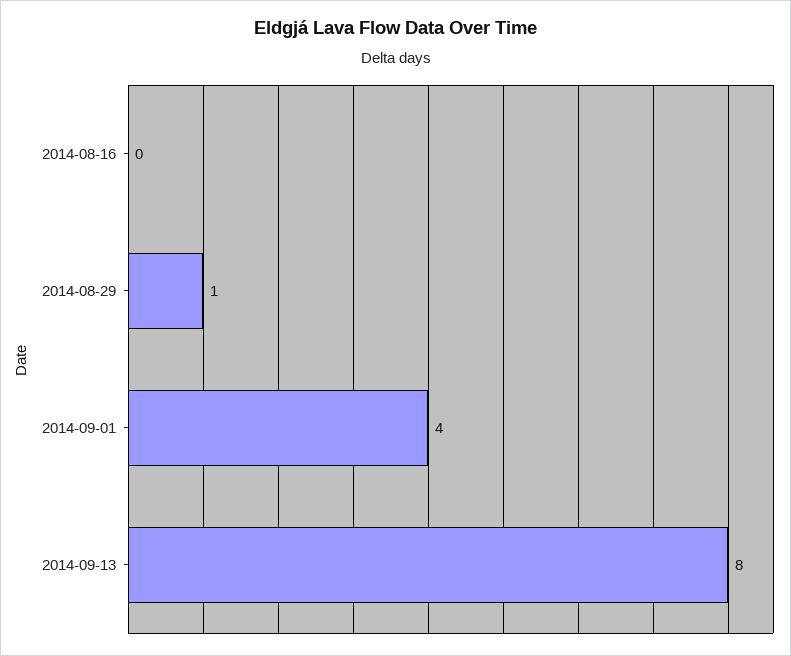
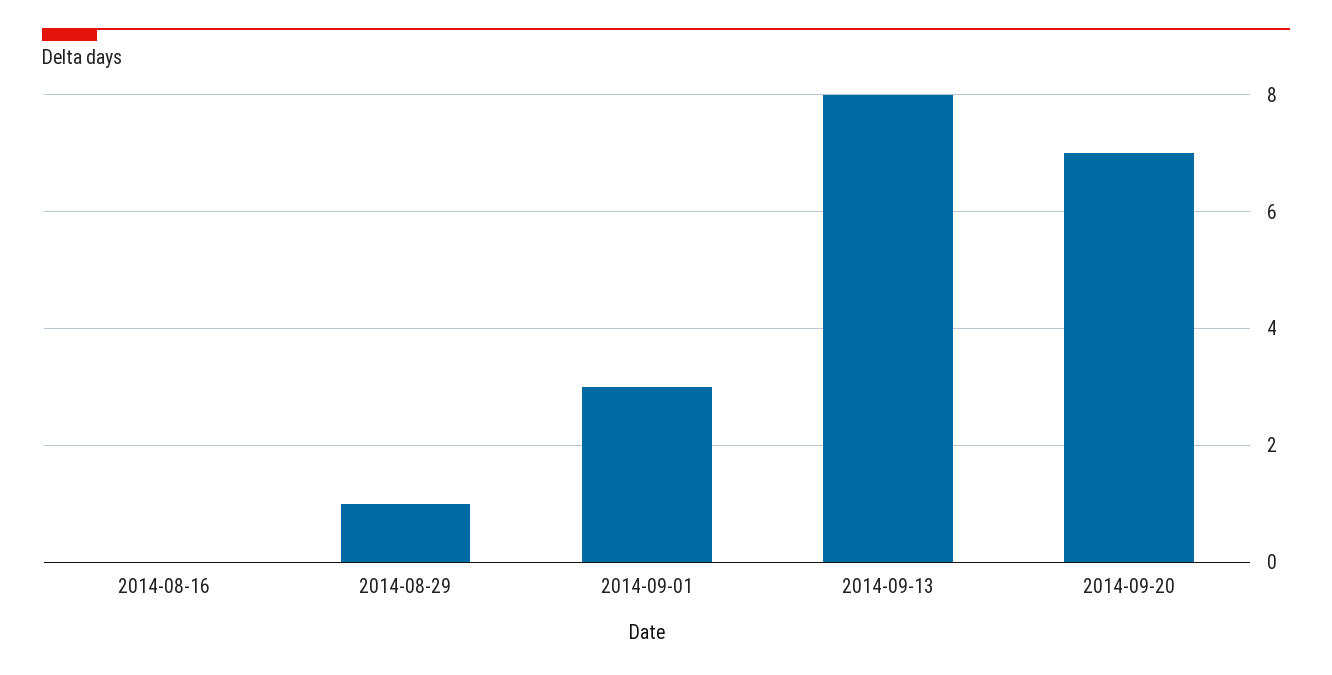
2014-09-01: 4 -> 3
2014-09-20: none -> 7

